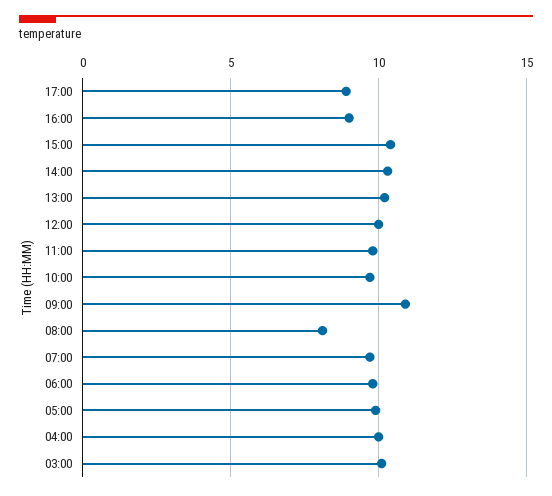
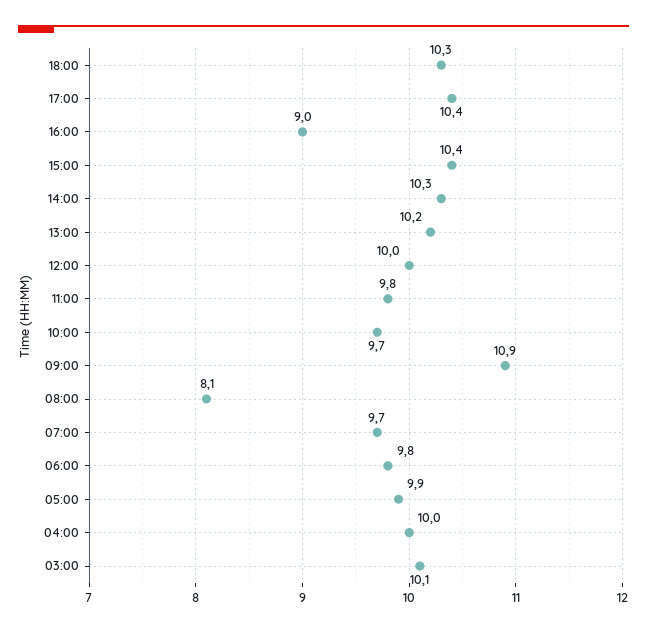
17:00: 9 -> 10.4
18:00: none -> 10.3

